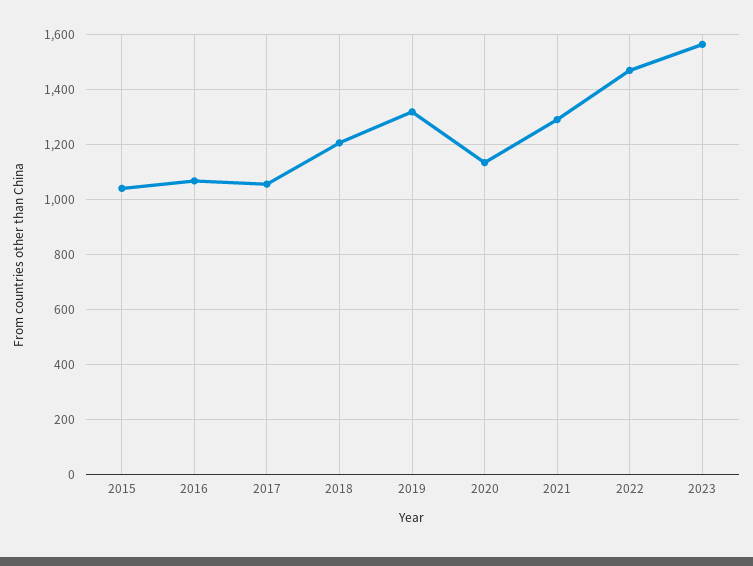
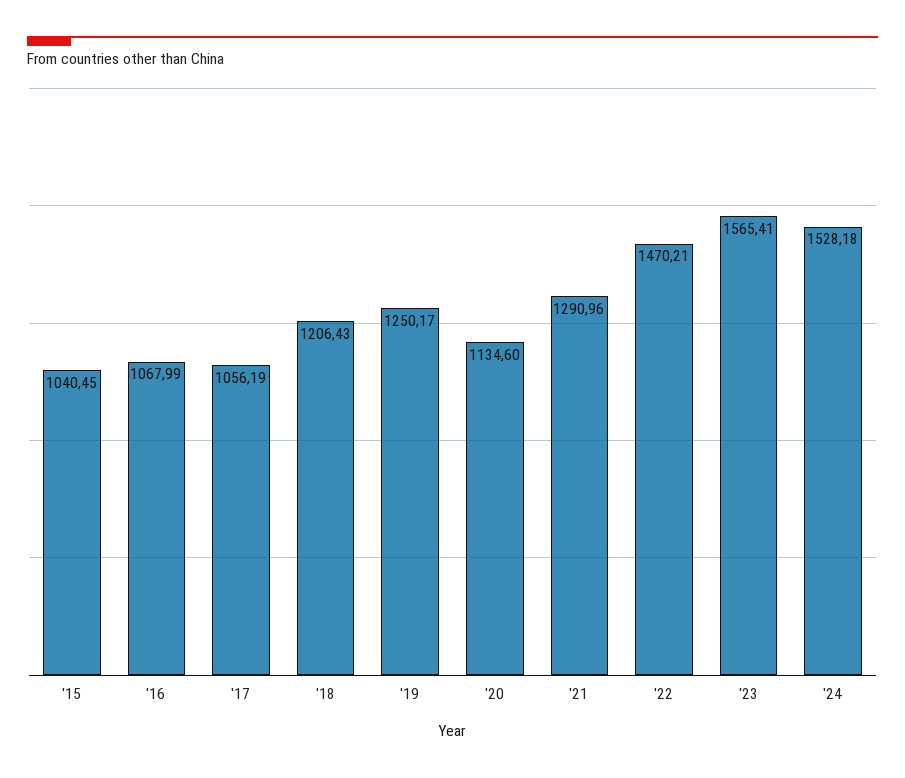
2019: 1325 -> 1250.17
'24: none -> 1528.18

